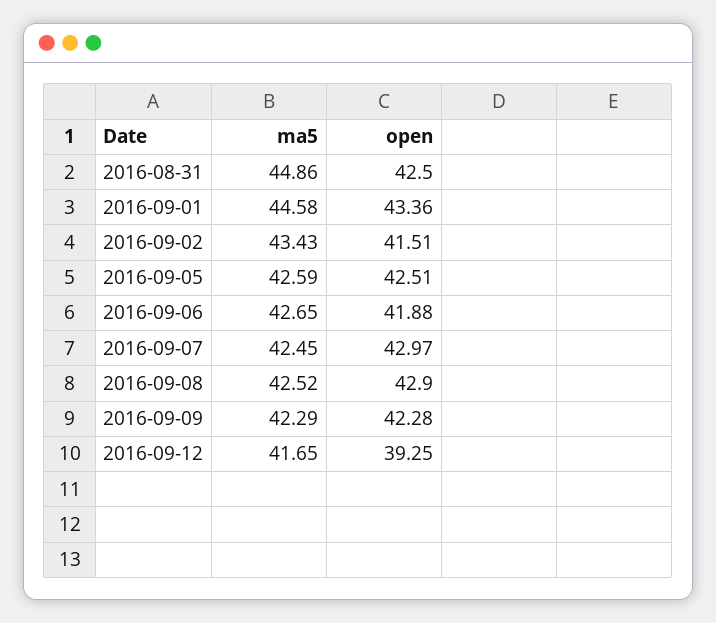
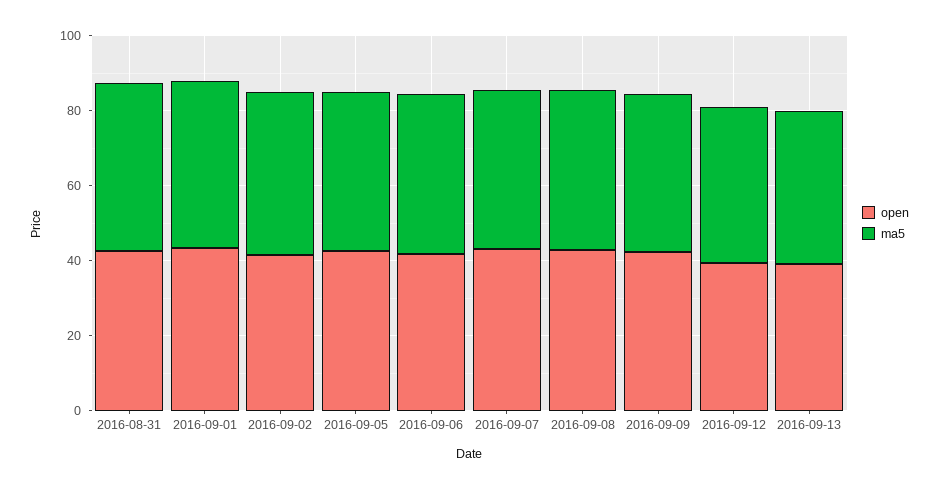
open, 2016-09-13: none -> 40
ma5, 2016-09-13: none -> 40

